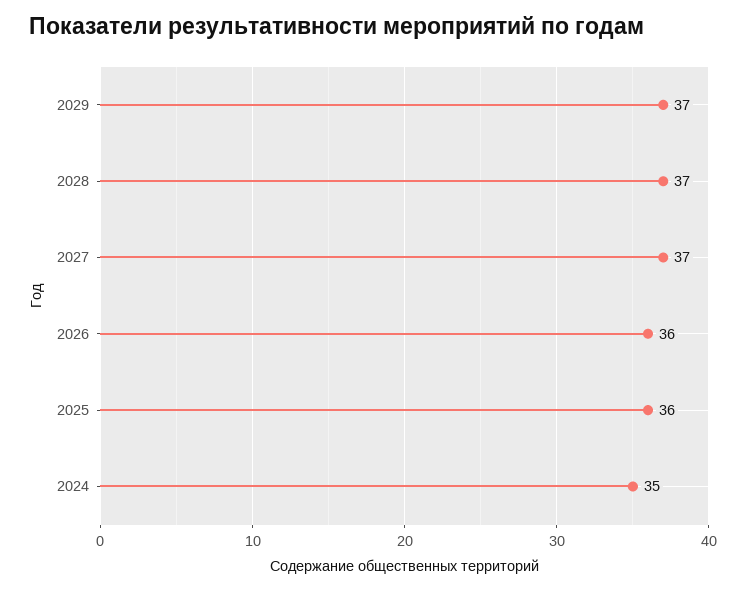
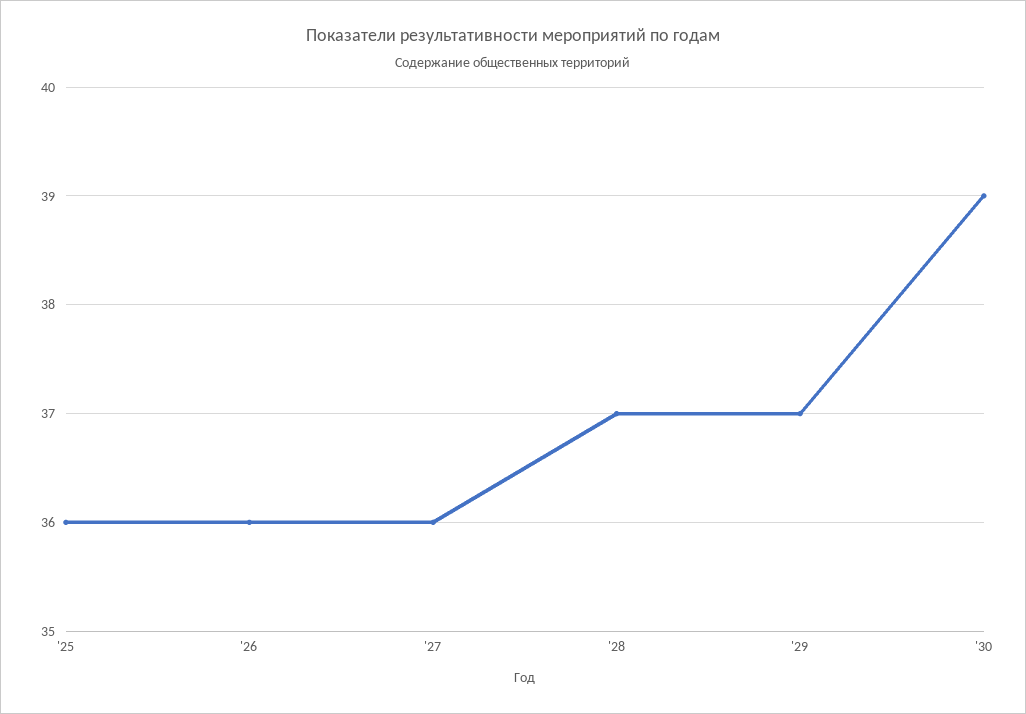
2027: 37 -> 36
2024: 35 -> none
'30: none -> 39

